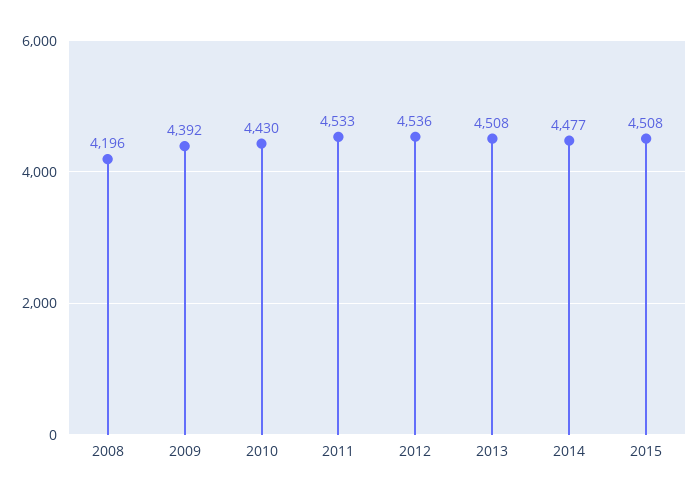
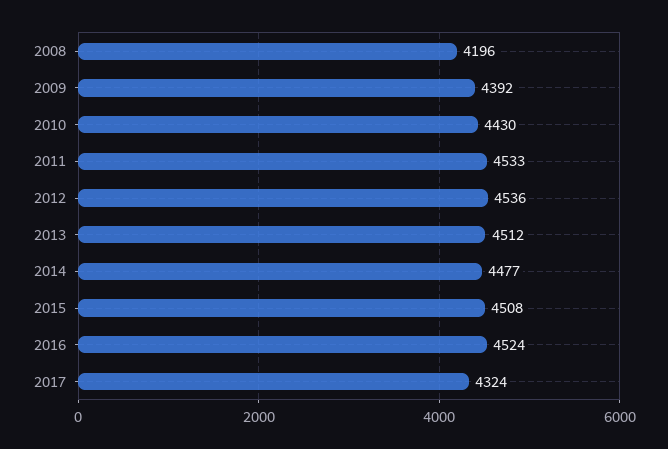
2013: 4508 -> 4512
2016: none -> 4524
2017: none -> 4324

